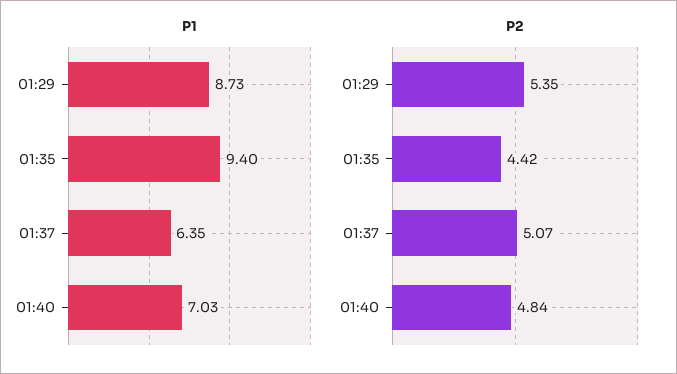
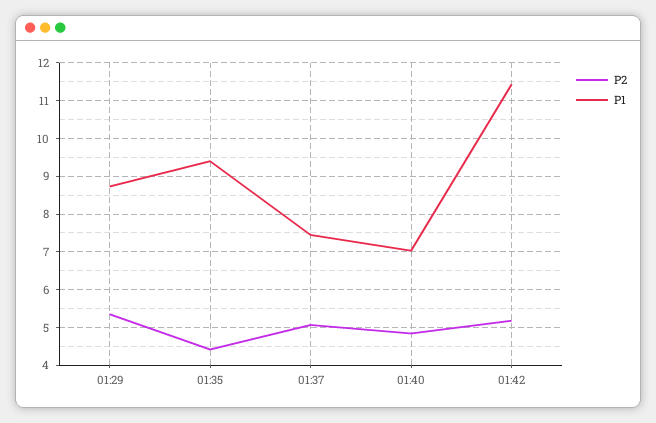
P1, 01:37: 6.35 -> 7.4
P2, 01:42: none -> 5.2
P1, 01:42: none -> 11.4

